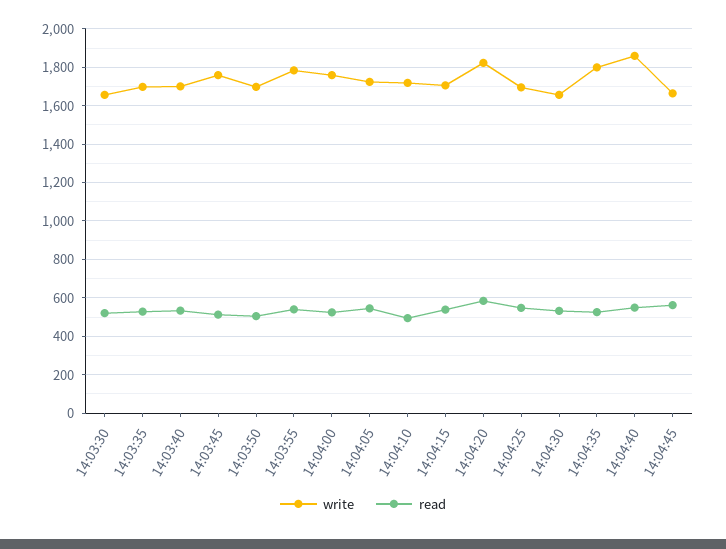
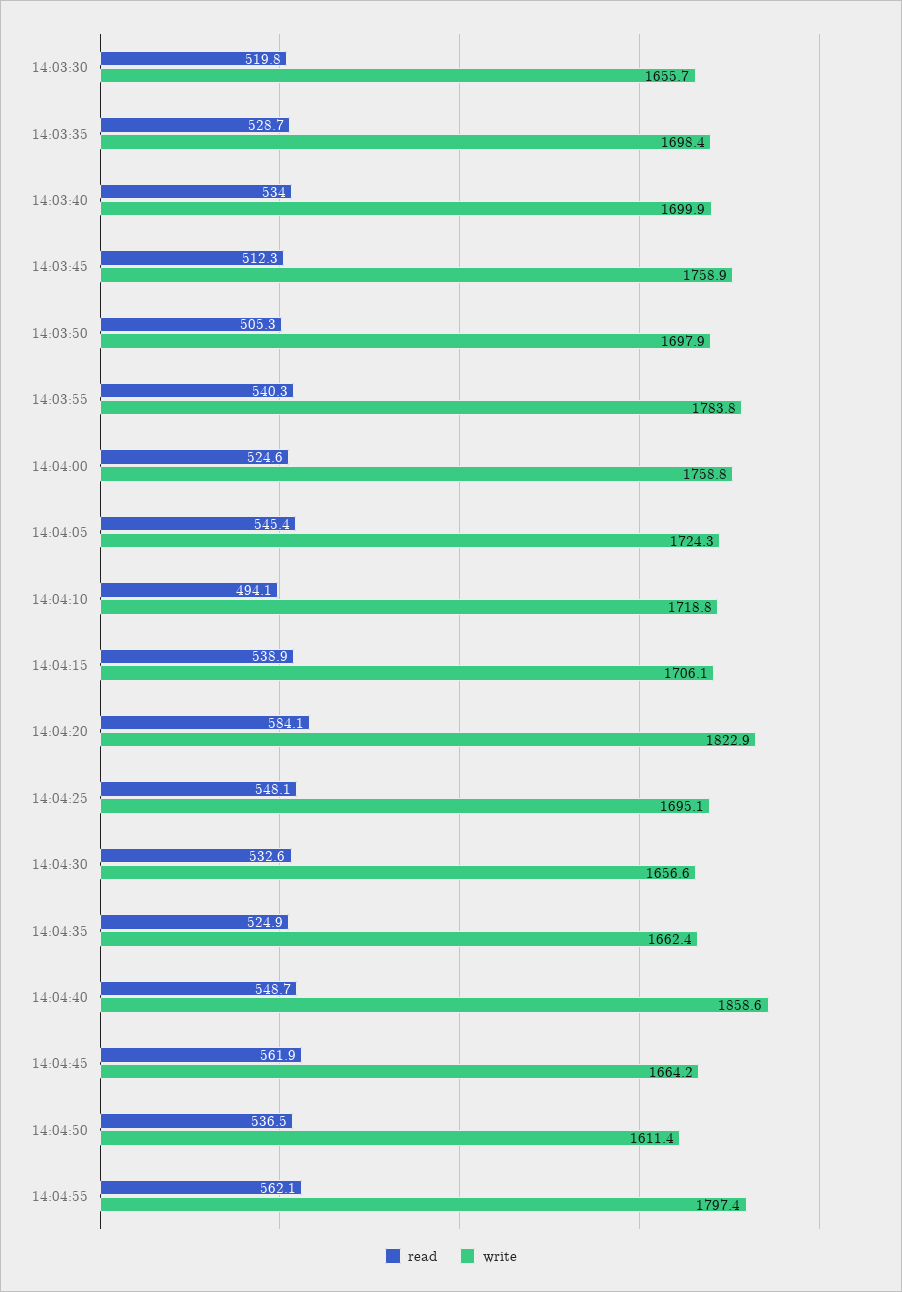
write, 14:04:35: 1800 -> 1662.4
read, 14:04:50: none -> 536.5
write, 14:04:50: none -> 1611.4
read, 14:04:55: none -> 562.1
write, 14:04:55: none -> 1797.4

